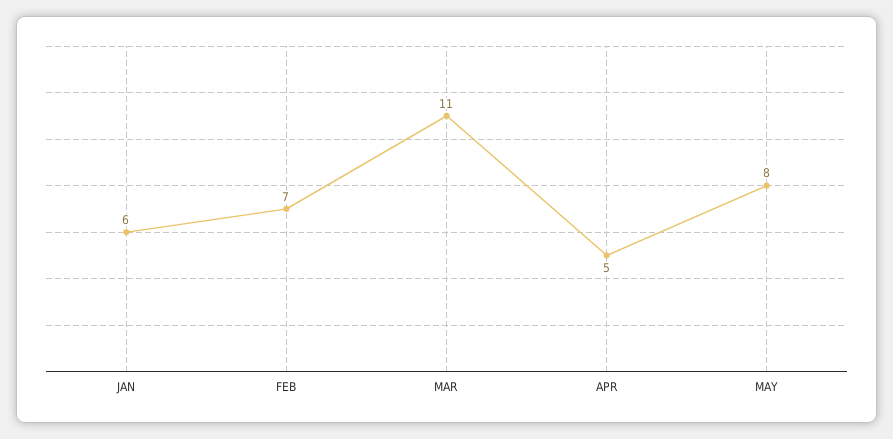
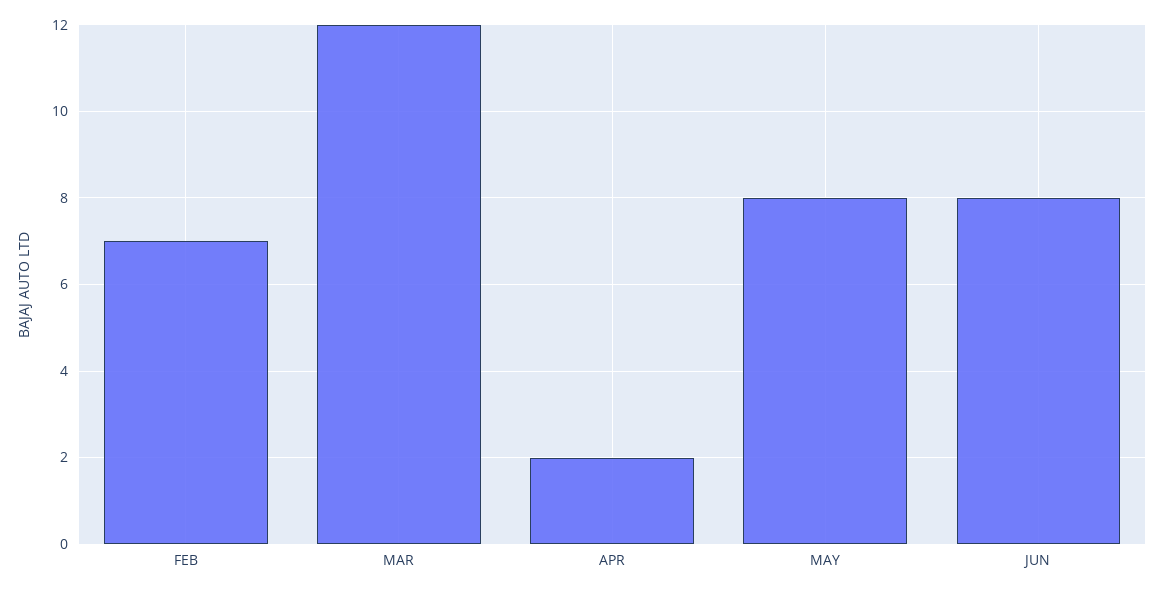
JAN: 6 -> none
MAR: 11 -> 12
APR: 5 -> 2
JUN: none -> 8

